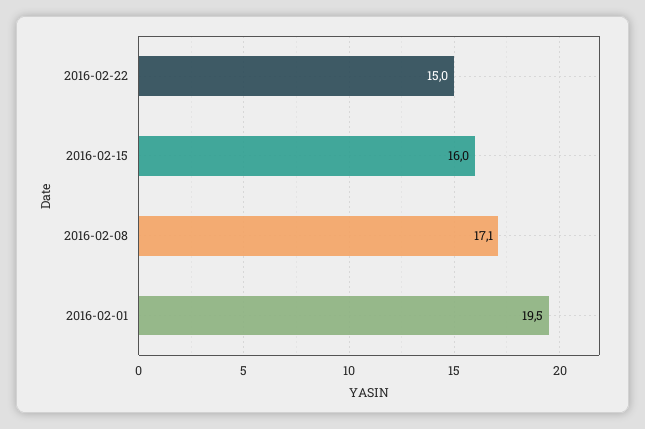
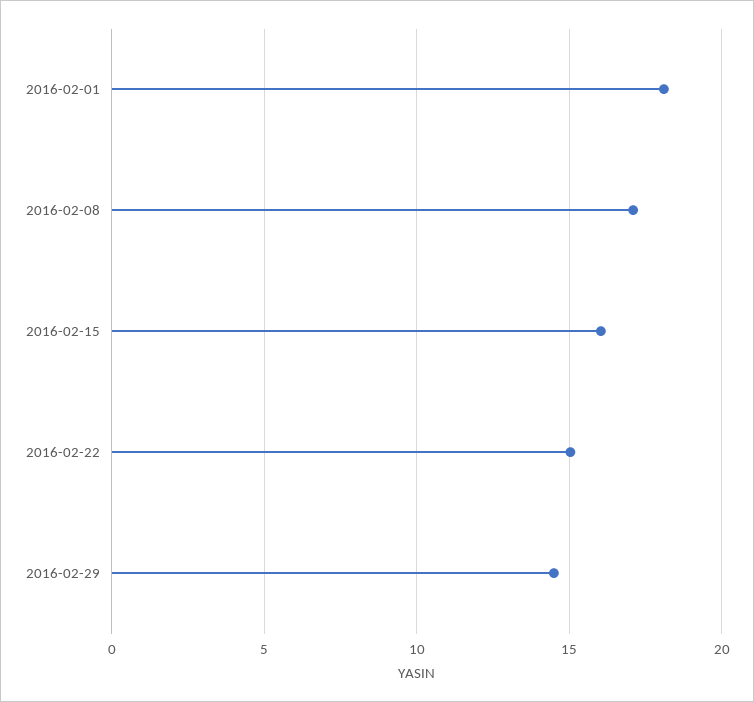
2016-02-01: 19.5 -> 18
2016-02-29: none -> 14.5

